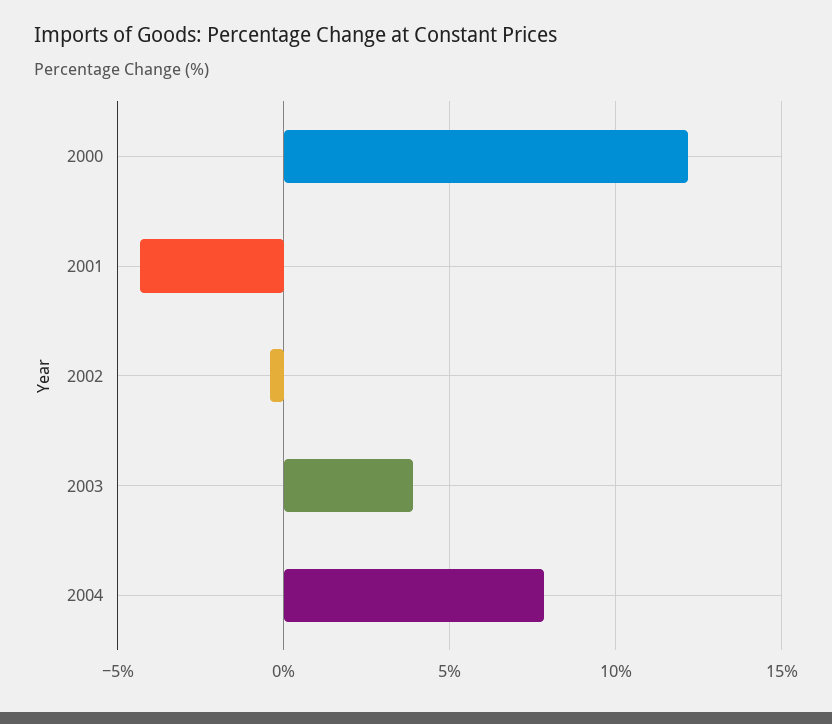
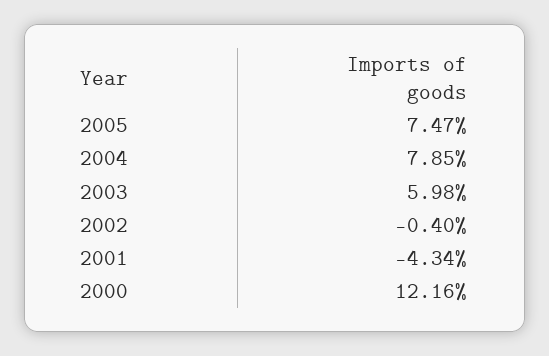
2003: 4 -> 5.98
2005: none -> 7.47

